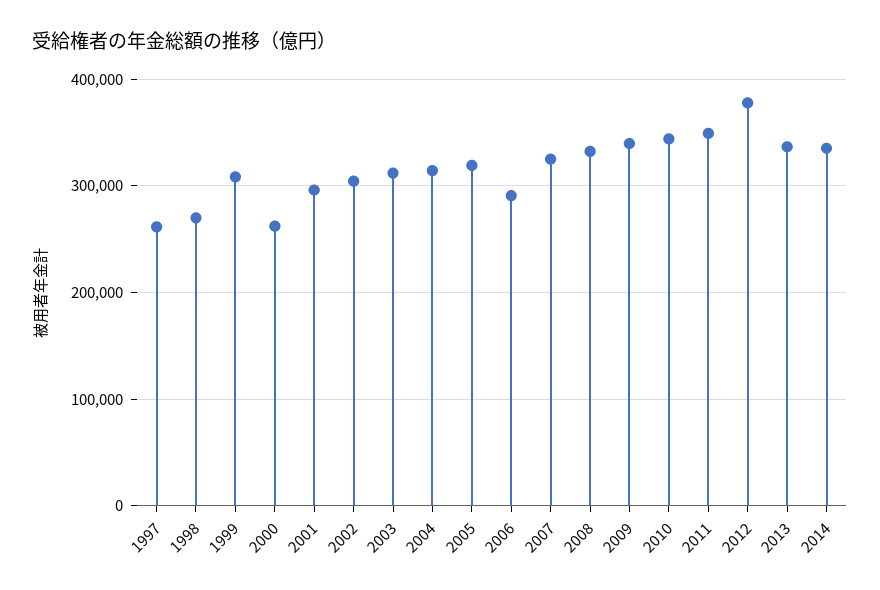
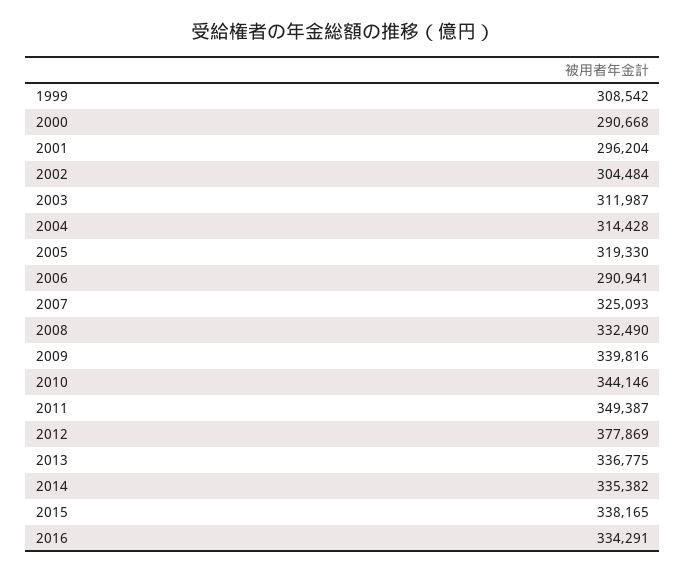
1997: 260000 -> none
1998: 270000 -> none
2000: 260000 -> 290668
2015: none -> 338165
2016: none -> 334291

